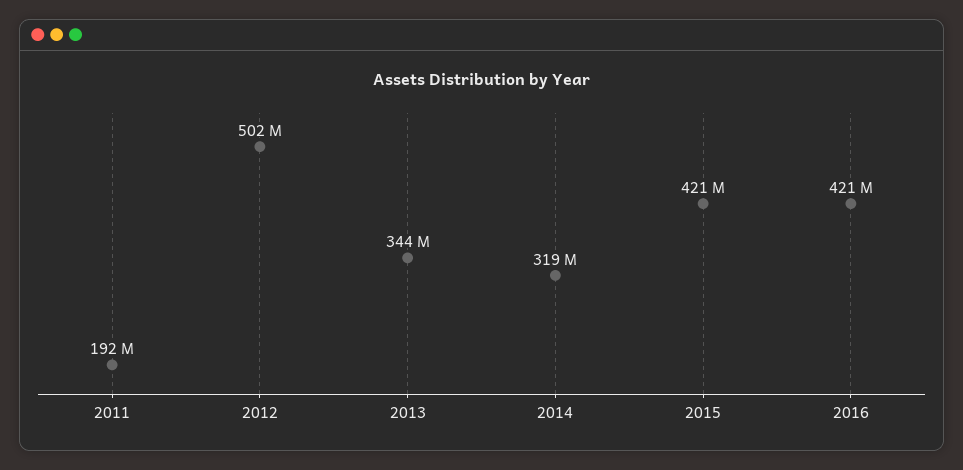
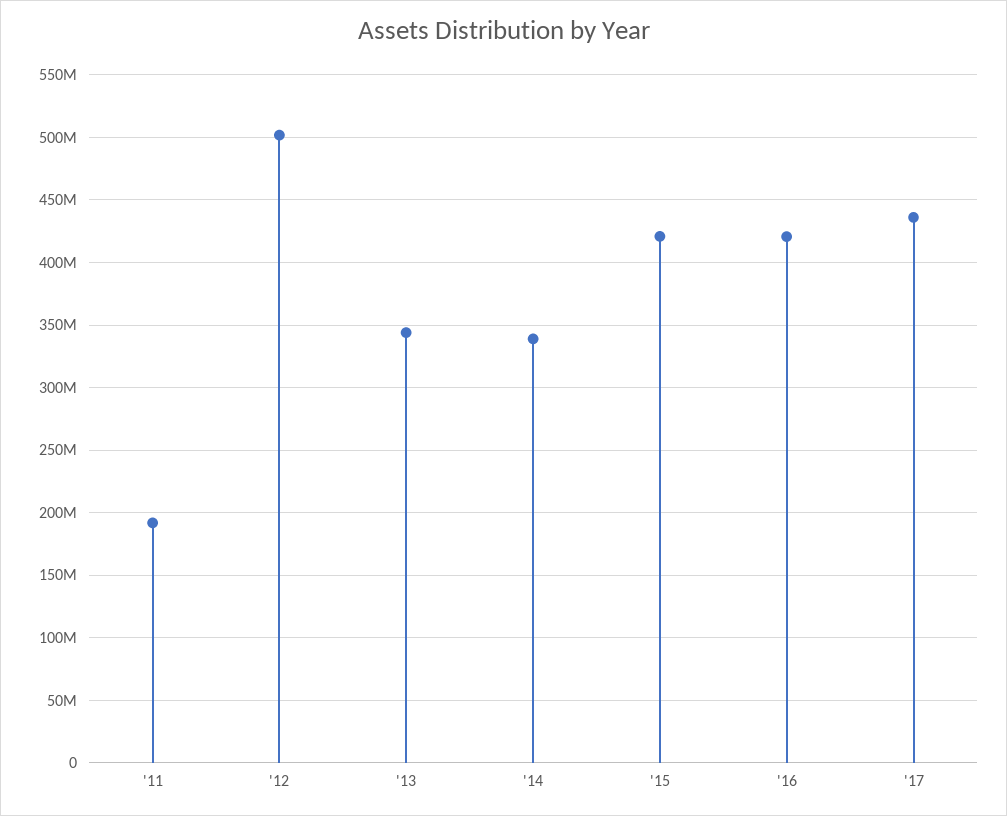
2014: 319000000 -> 340000000
'17: none -> 435000000

